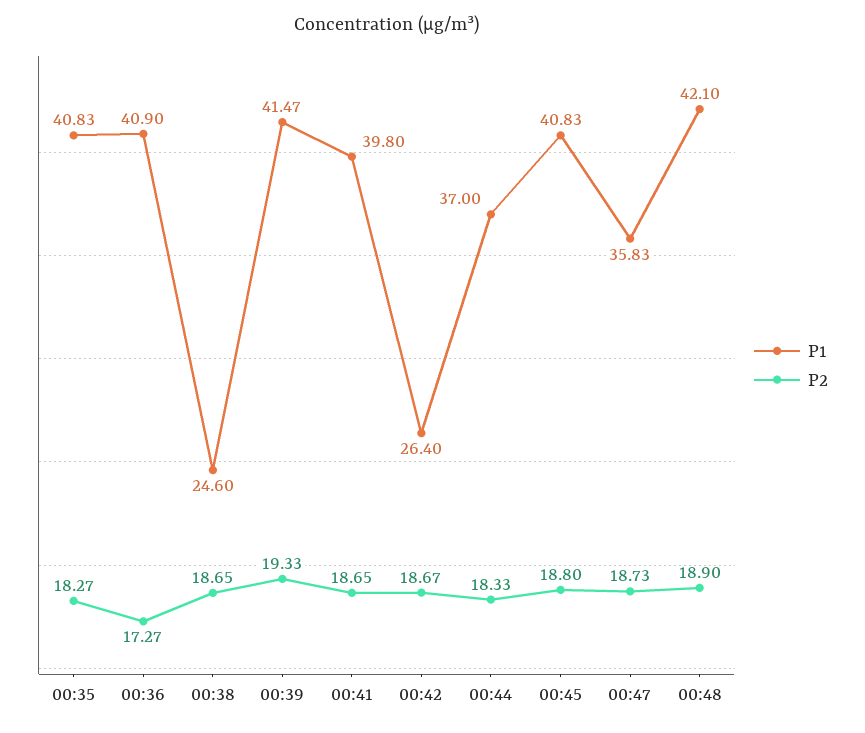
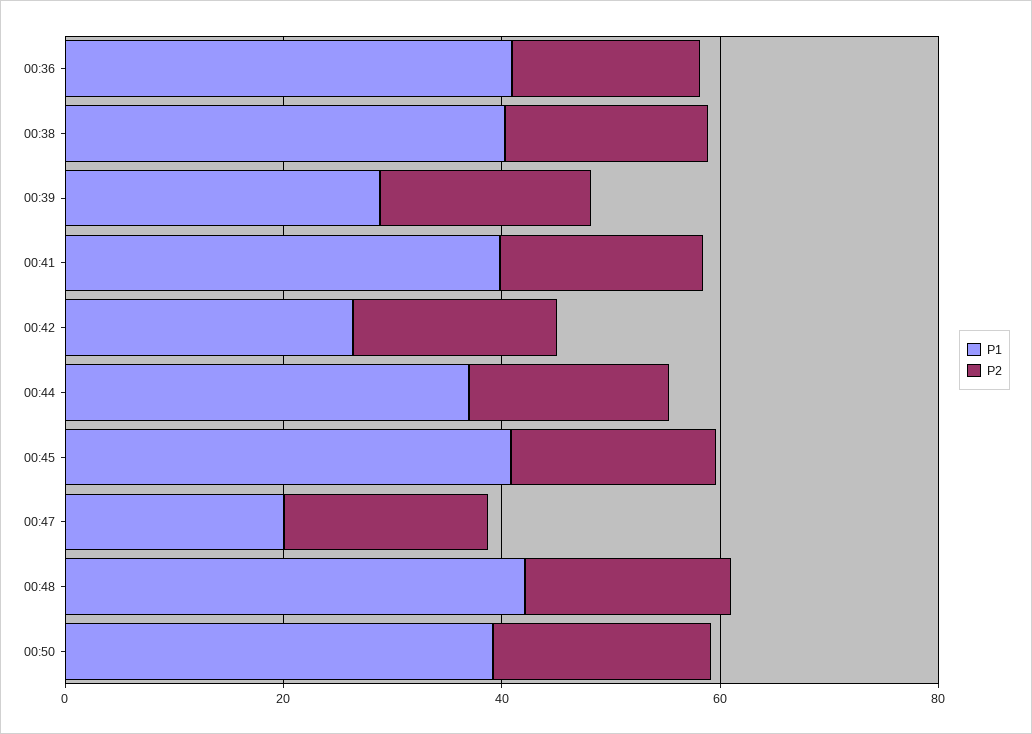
P1, 00:35: 40.83 -> none
P2, 00:35: 18.27 -> none
P1, 00:38: 24.6 -> 40
P1, 00:39: 41.47 -> 30
P1, 00:47: 35.83 -> 20
P1, 00:50: none -> 40
P2, 00:50: none -> 20

